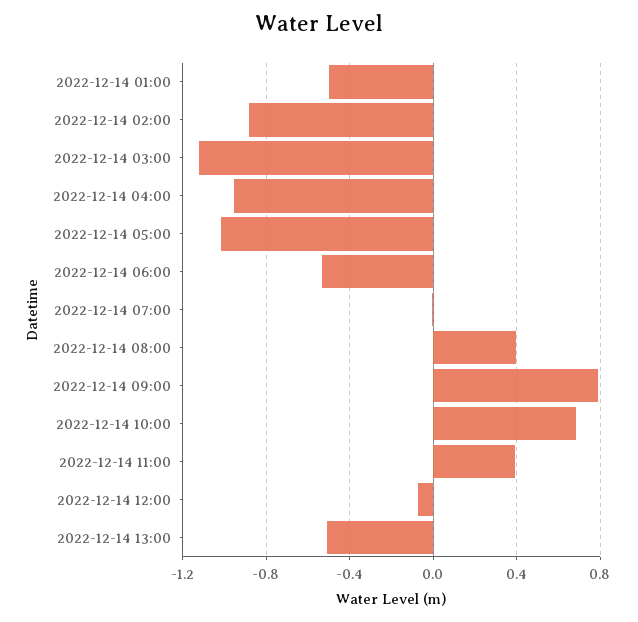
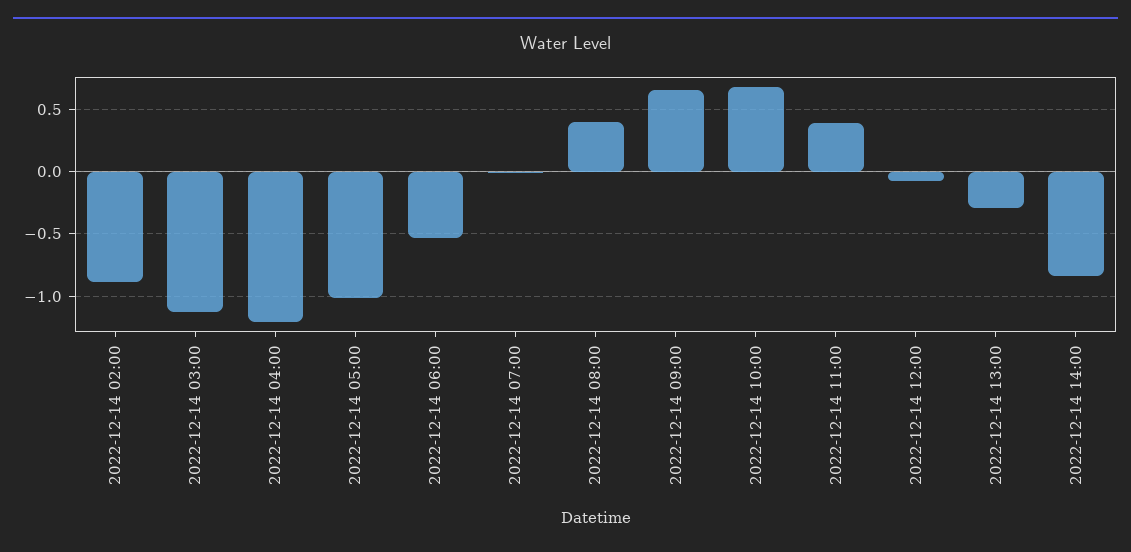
2022-12-14 01:00: -0.5 -> none
2022-12-14 04:00: -0.95 -> -1.2
2022-12-14 09:00: 0.8 -> 0.65
2022-12-14 13:00: -0.5 -> -0.3
2022-12-14 14:00: none -> -0.85

